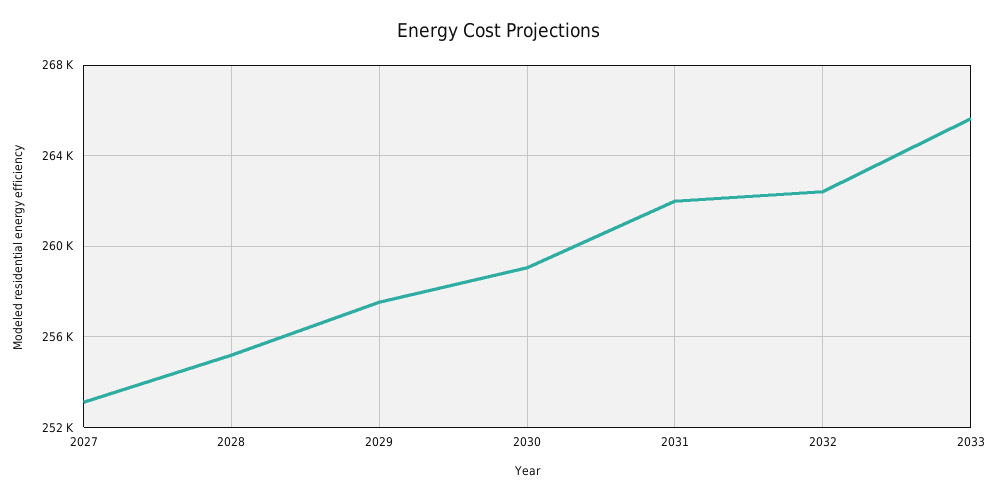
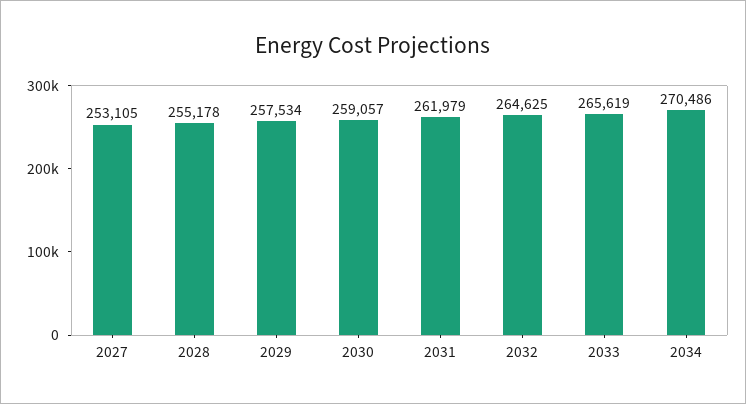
2032: 262500 -> 264625
2034: none -> 270486

